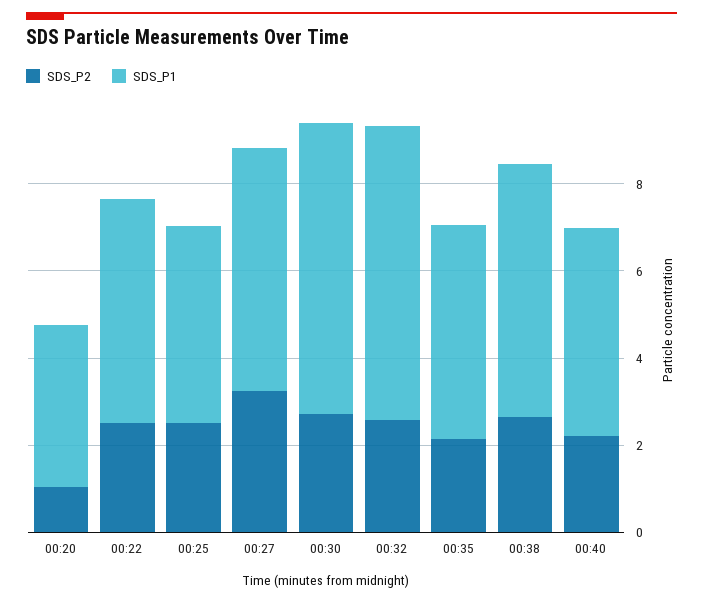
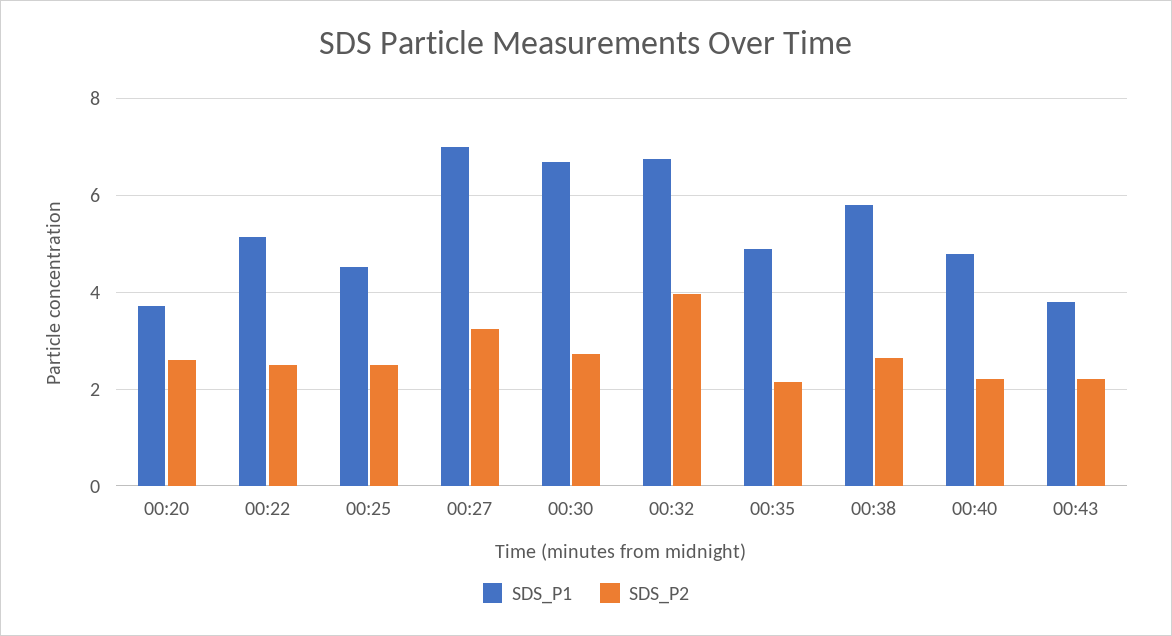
SDS_P2, 00:20: 1 -> 2.6
SDS_P1, 00:27: 5.5 -> 7
SDS_P2, 00:32: 2.5 -> 4
SDS_P1, 00:43: none -> 3.8
SDS_P2, 00:43: none -> 2.2

